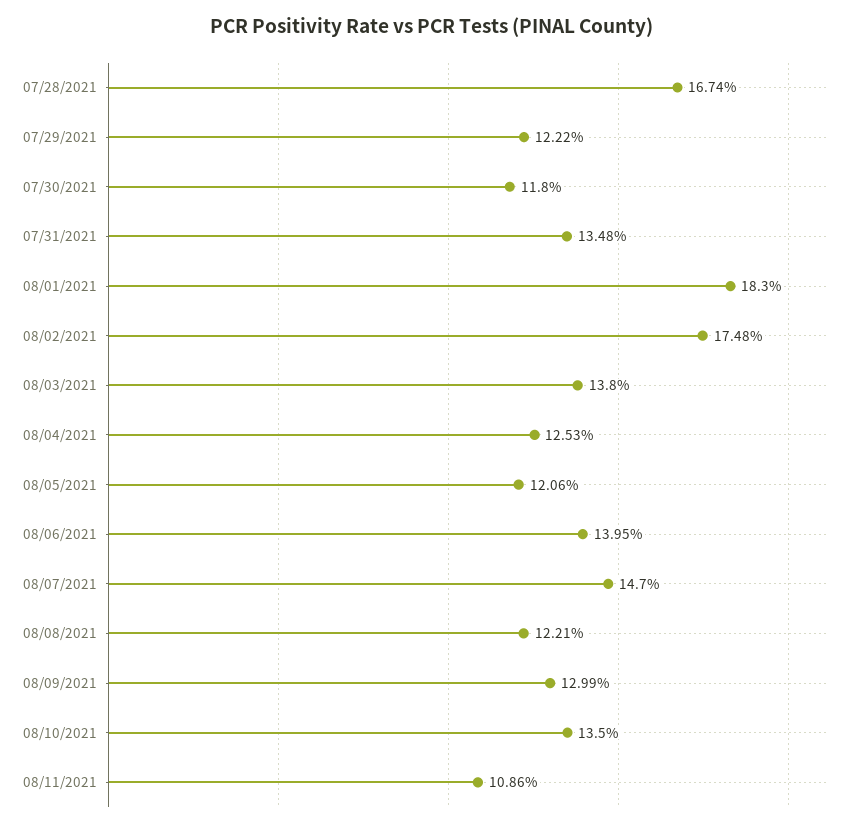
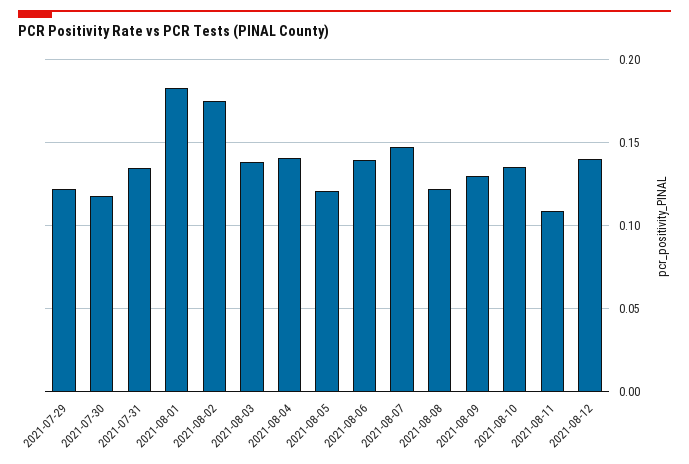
07/28/2021: 0.1674 -> none
08/04/2021: 0.1253 -> 0.14
2021-08-12: none -> 0.14

